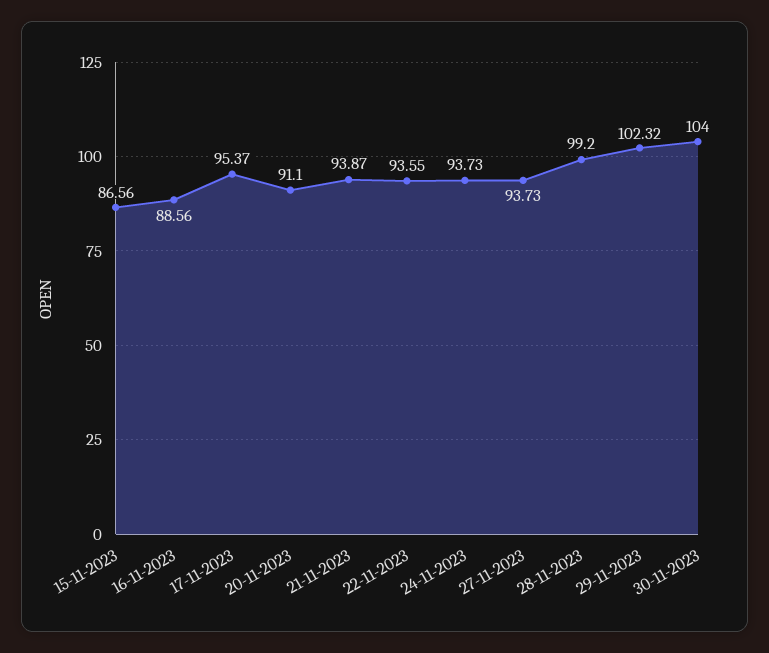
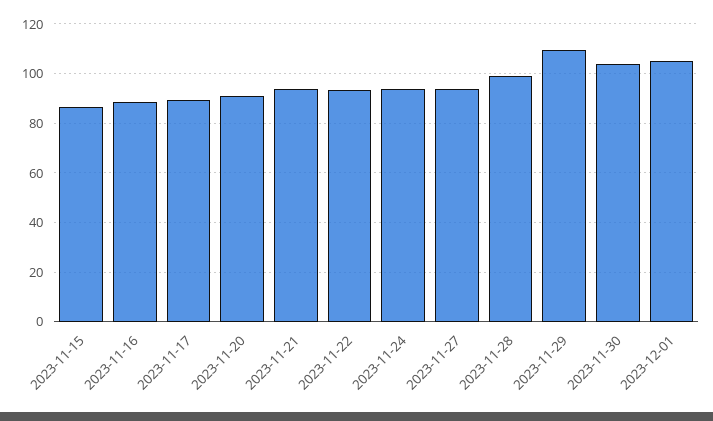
17-11-2023: 95.37 -> 90
29-11-2023: 102.32 -> 110
2023-12-01: none -> 105

